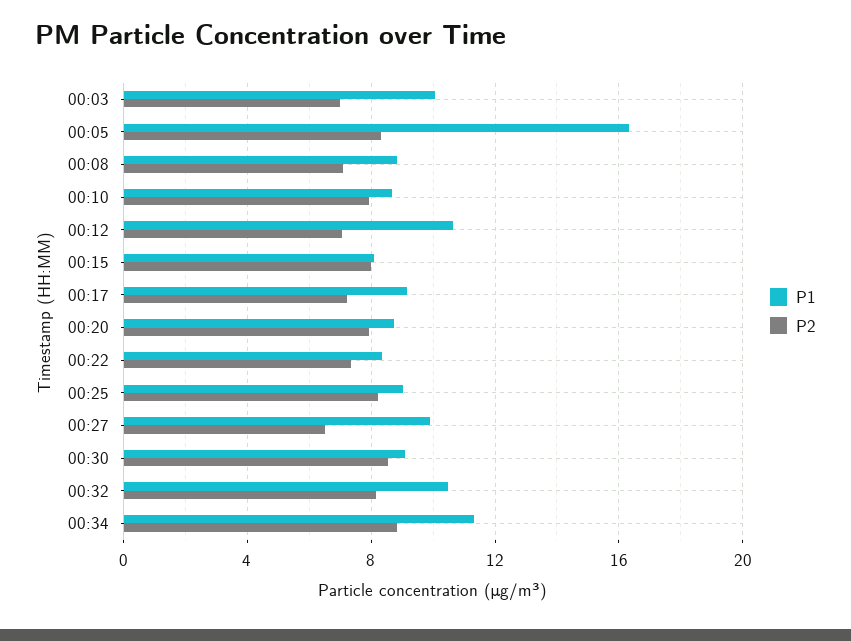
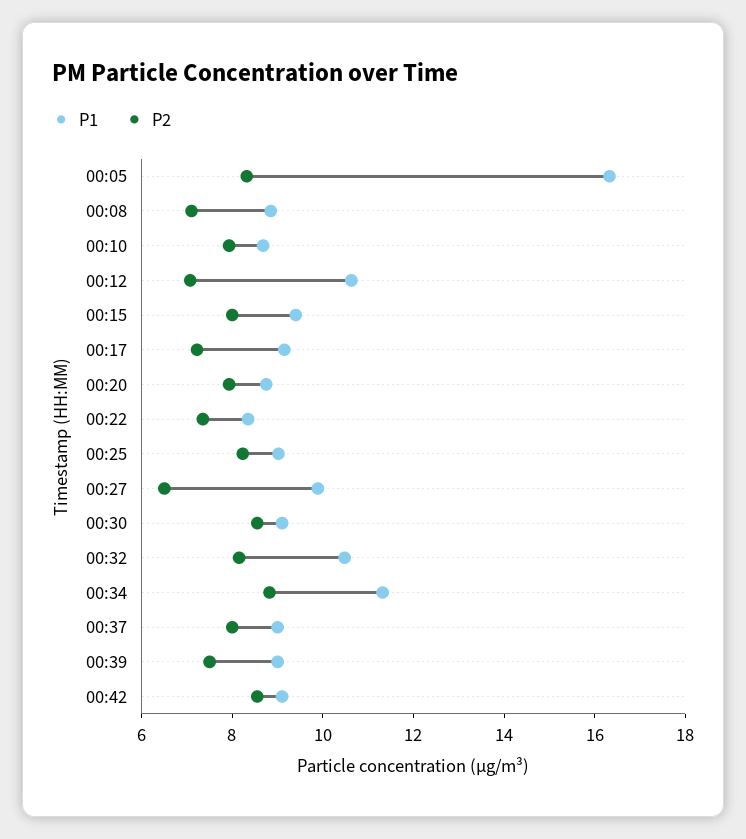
P1, 00:03: 10 -> none
P2, 00:03: 7 -> none
P1, 00:15: 8 -> 9.5
P1, 00:37: none -> 9
P2, 00:37: none -> 8
P1, 00:39: none -> 9
P2, 00:39: none -> 7.5
P1, 00:42: none -> 9
P2, 00:42: none -> 8.5

